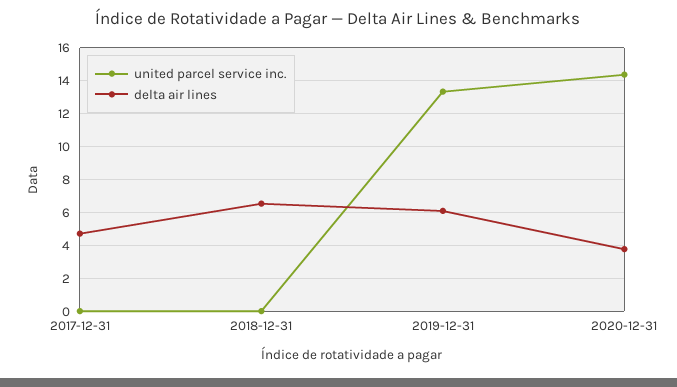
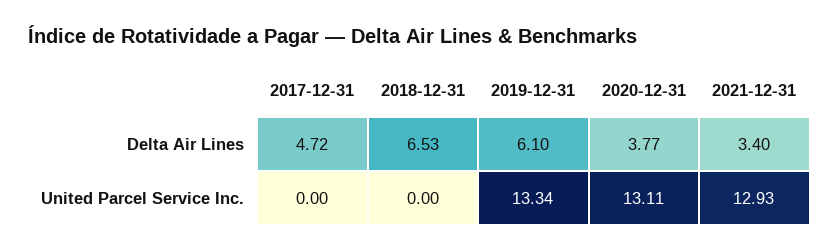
united parcel service inc., 2020-12-31: 14.5 -> 13.11
delta air lines, 2021-12-31: none -> 3.4
united parcel service inc., 2021-12-31: none -> 12.93

